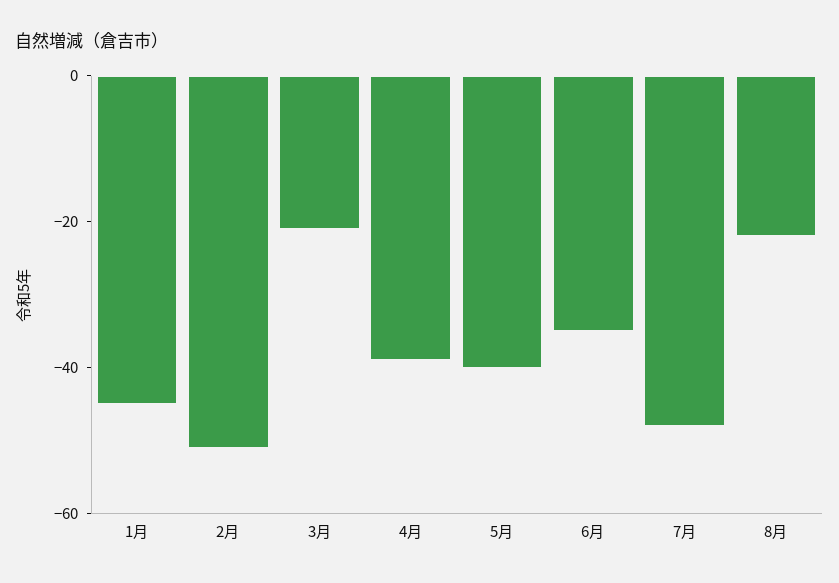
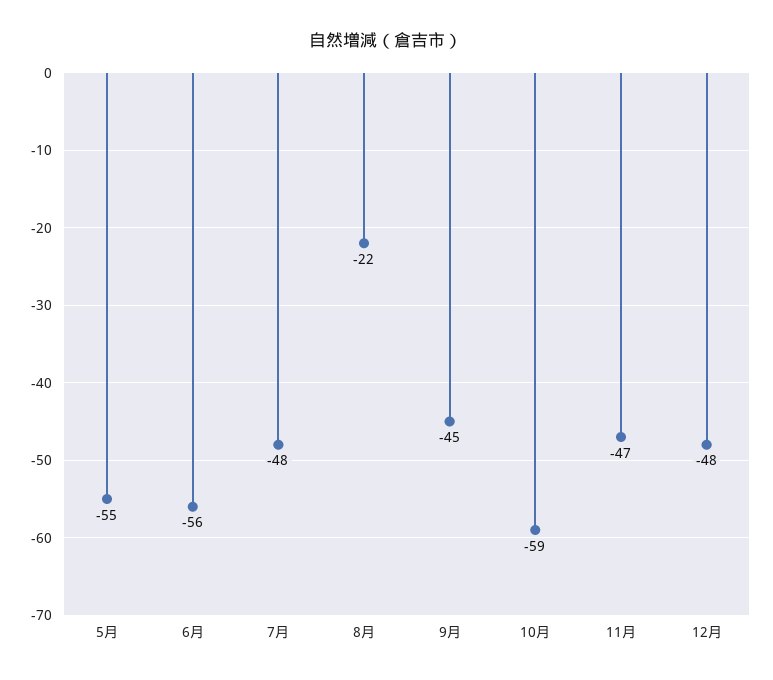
1月: -45 -> none
2月: -50 -> none
3月: -20 -> none
4月: -40 -> none
5月: -40 -> -55
6月: -35 -> -56
9月: none -> -45
10月: none -> -59
11月: none -> -47
12月: none -> -48

